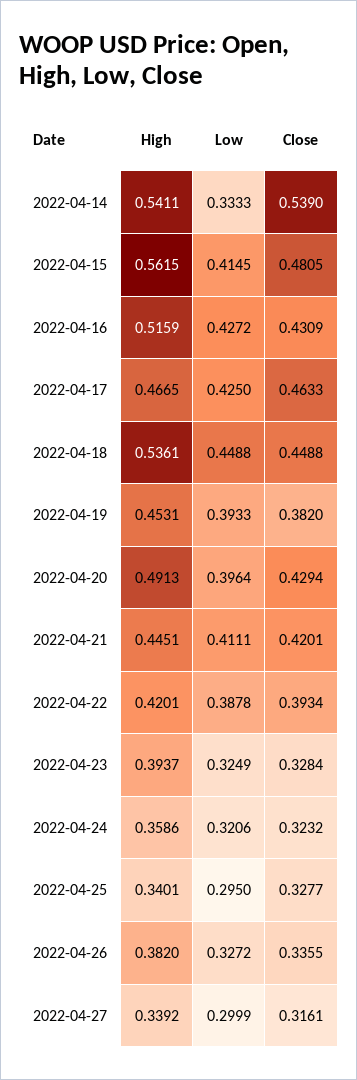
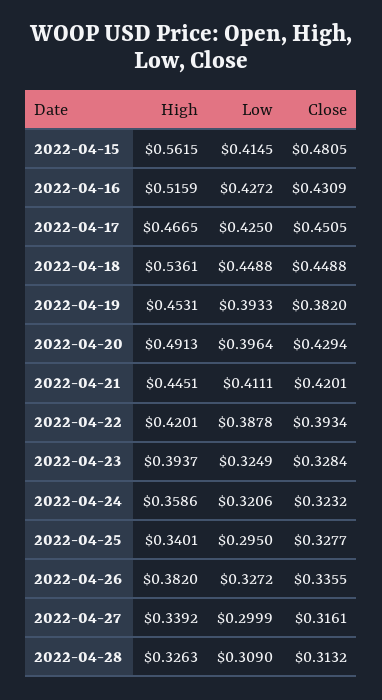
High, 2022-04-14: 0.5411 -> none
Low, 2022-04-14: 0.3333 -> none
Close, 2022-04-14: 0.539 -> none
Close, 2022-04-17: 0.4633 -> 0.4505
High, 2022-04-28: none -> 0.3263
Low, 2022-04-28: none -> 0.309
Close, 2022-04-28: none -> 0.3132

